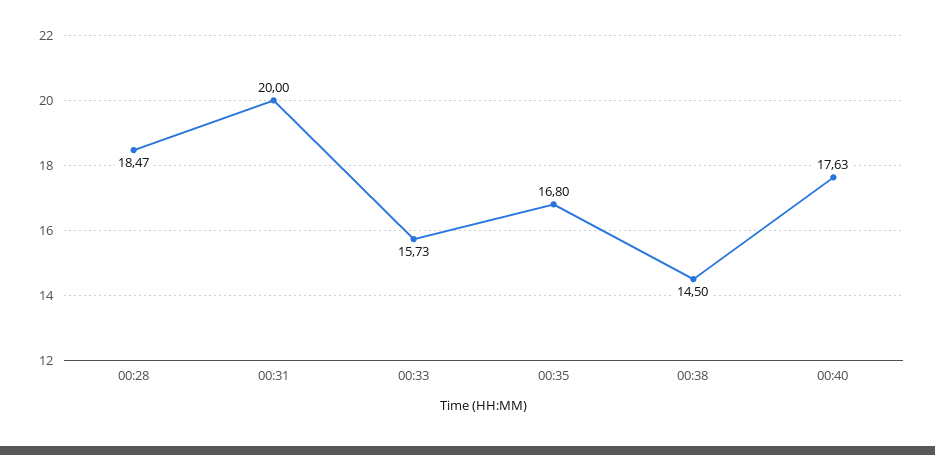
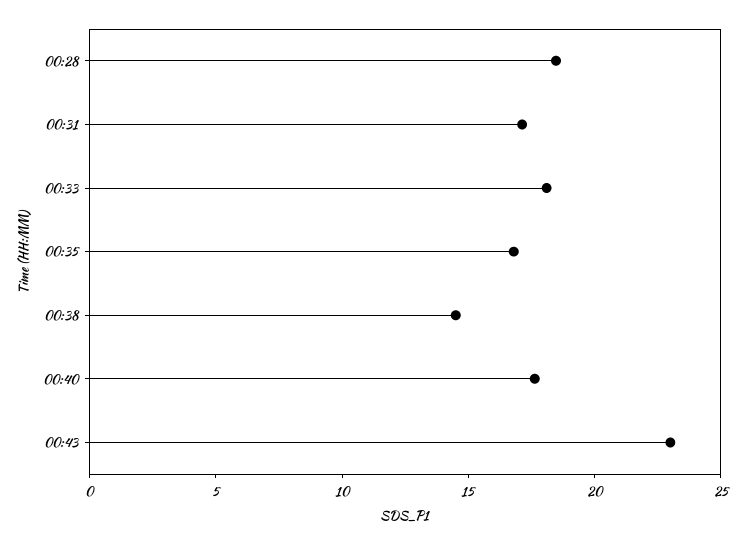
00:31: 20 -> 17
00:33: 15.73 -> 18
00:43: none -> 23

